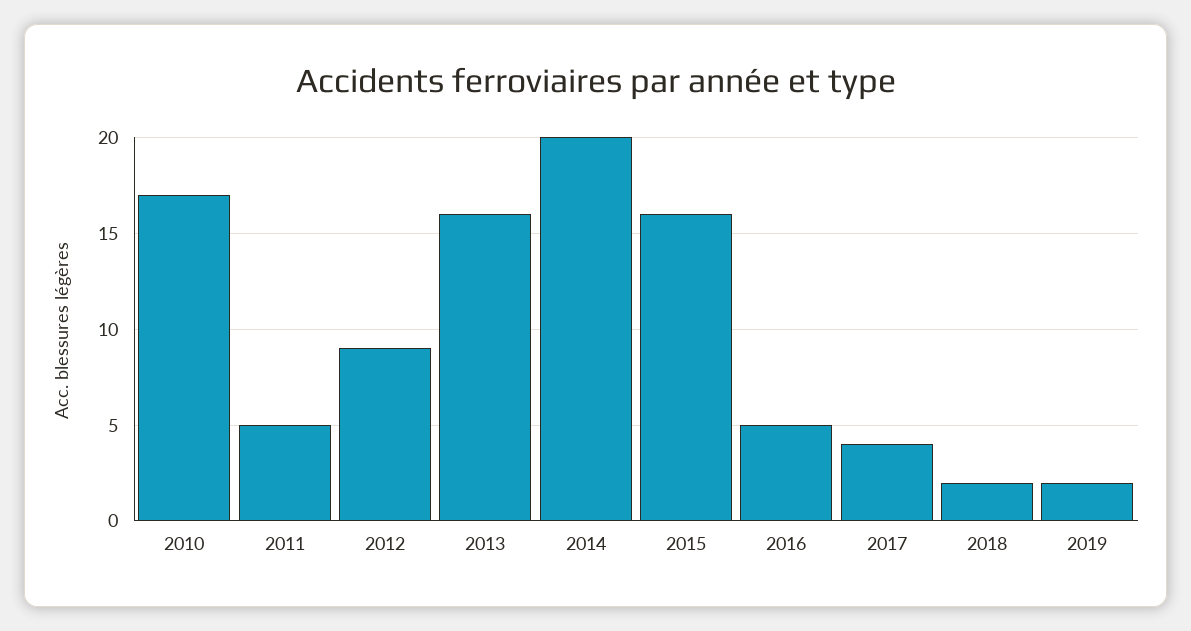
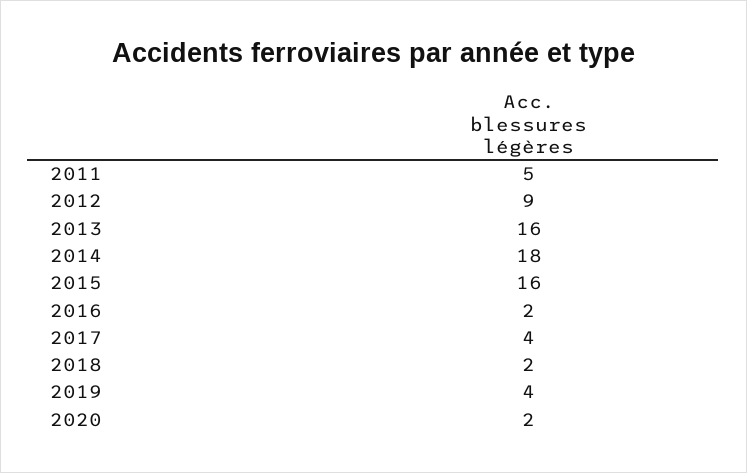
2010: 17 -> none
2014: 20 -> 18
2016: 5 -> 2
2019: 2 -> 4
2020: none -> 2

